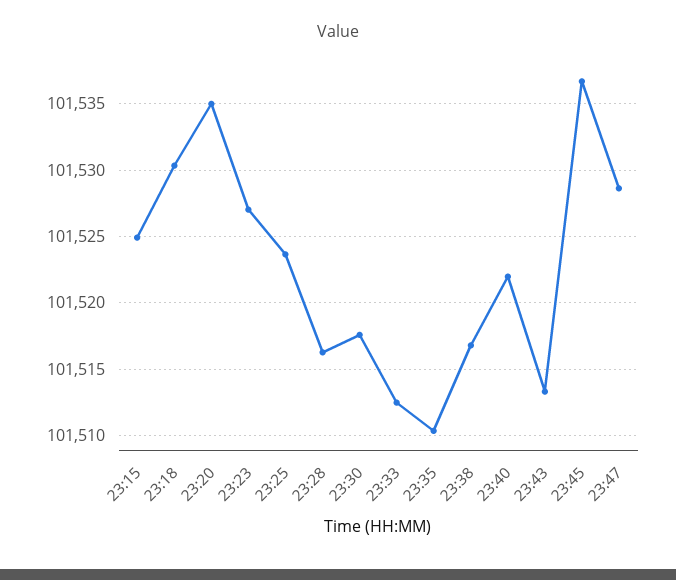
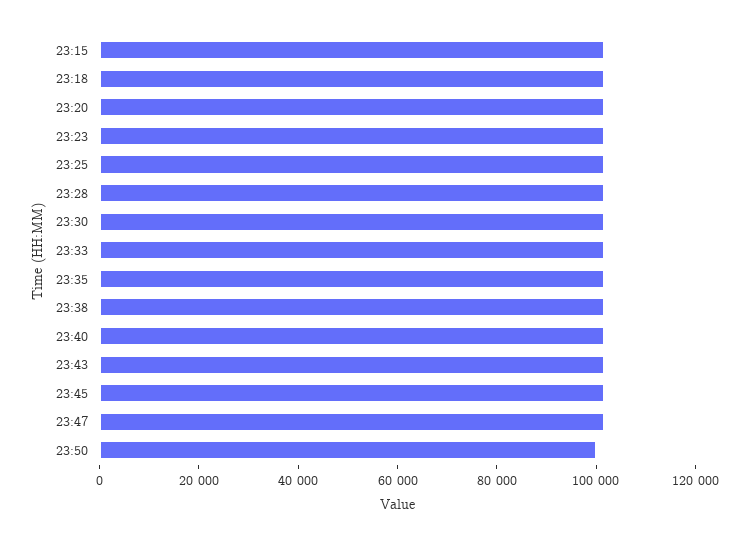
23:50: none -> 100000

